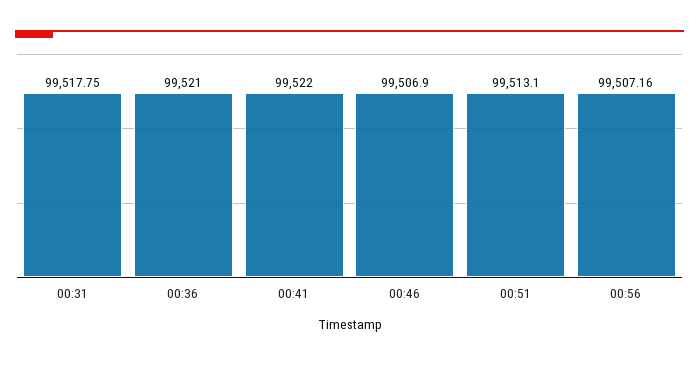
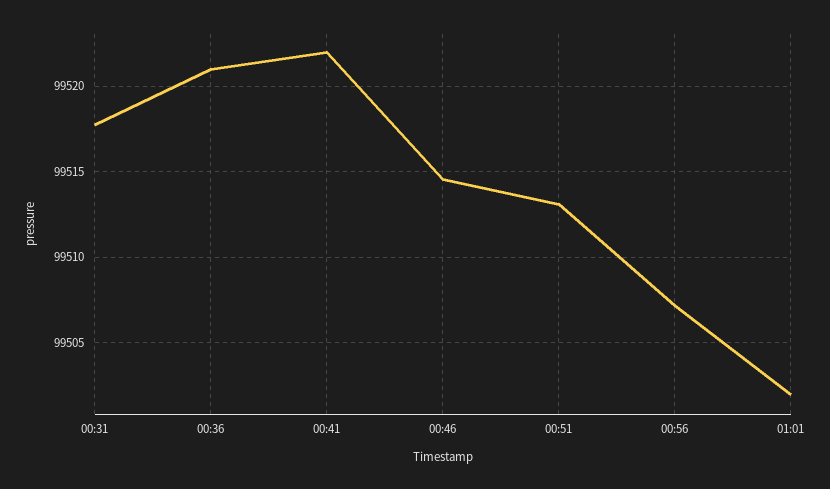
00:46: 99506.9 -> 99514.5
01:01: none -> 99502

